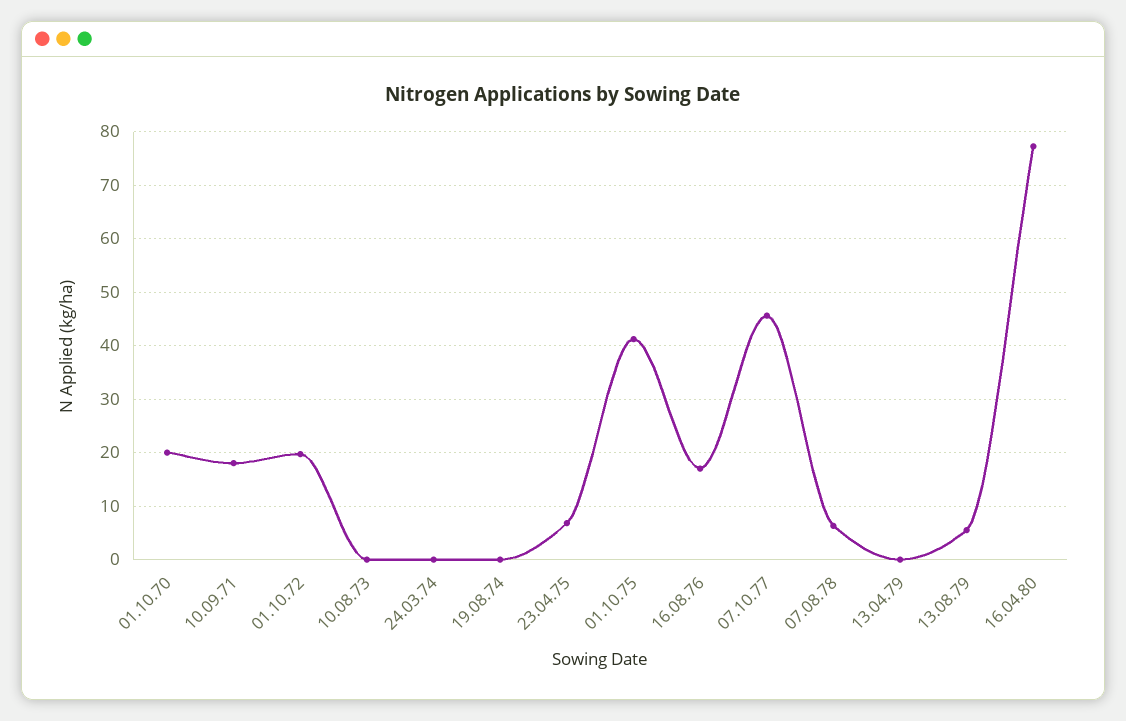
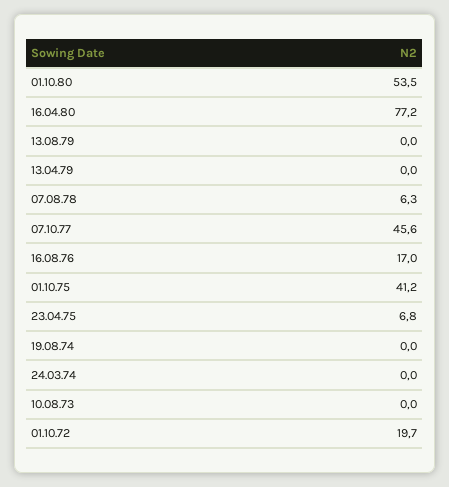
01.10.70: 20 -> none
10.09.71: 18 -> none
13.08.79: 6 -> 0
01.10.80: none -> 53.5

